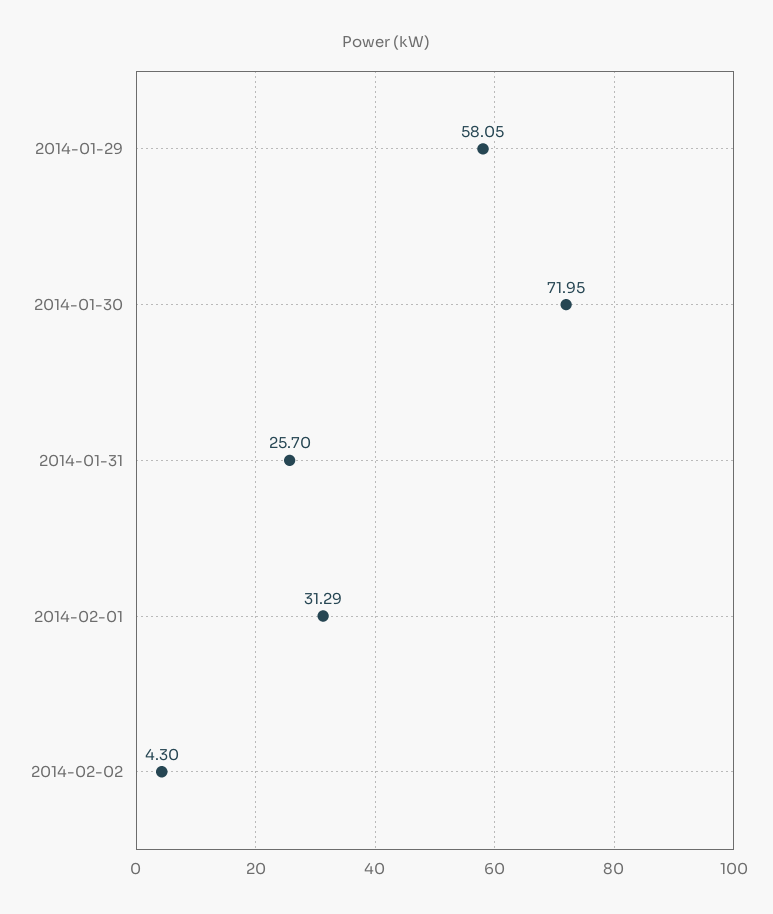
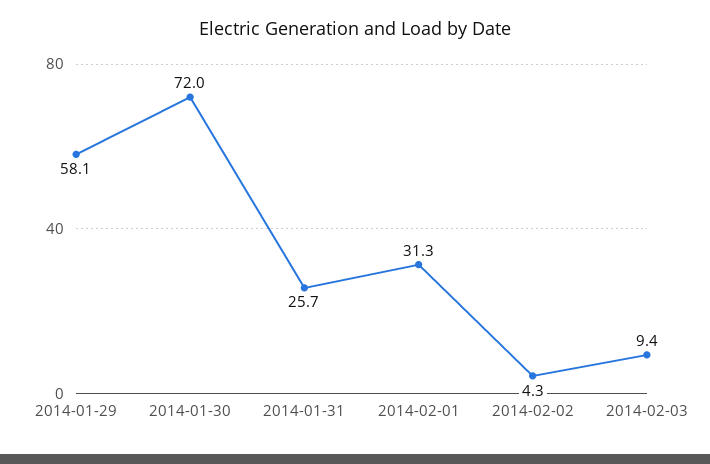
2014-02-03: none -> 9.4

